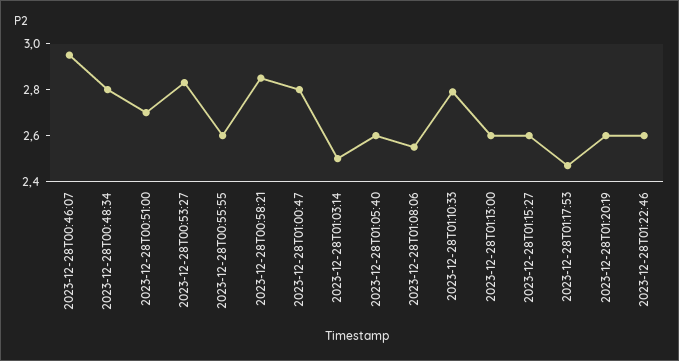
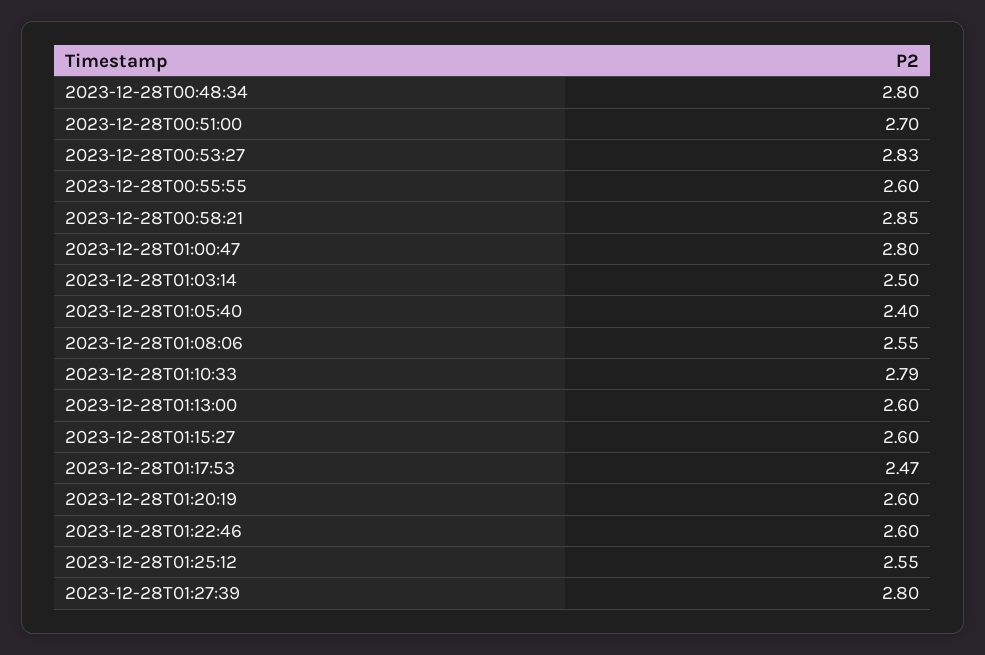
2023-12-28T00:46:07: 2.95 -> none
2023-12-28T01:05:40: 2.6 -> 2.4
2023-12-28T01:25:12: none -> 2.55
2023-12-28T01:27:39: none -> 2.8

